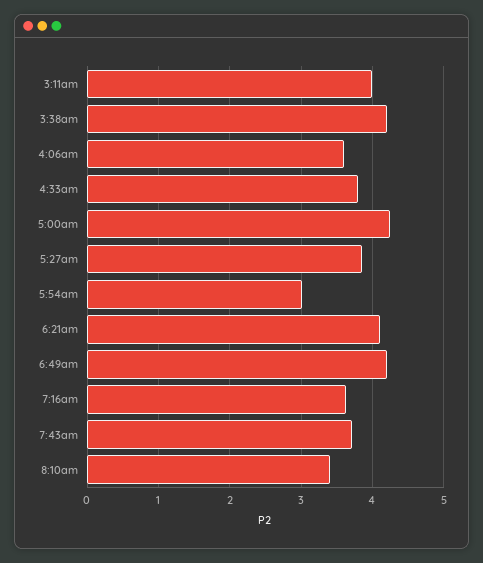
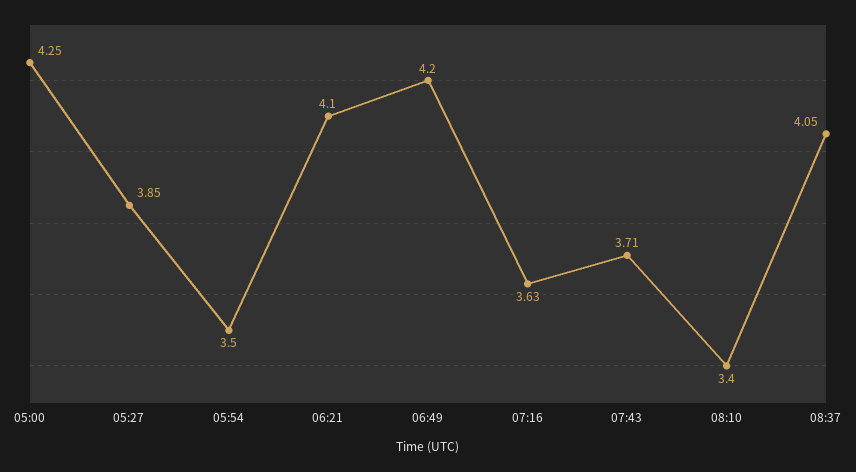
3:11am: 4 -> none
3:38am: 4.2 -> none
4:06am: 3.6 -> none
4:33am: 3.8 -> none
5:54am: 3 -> 3.5
08:37: none -> 4.05

